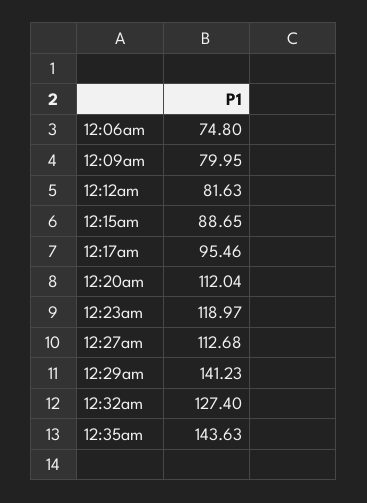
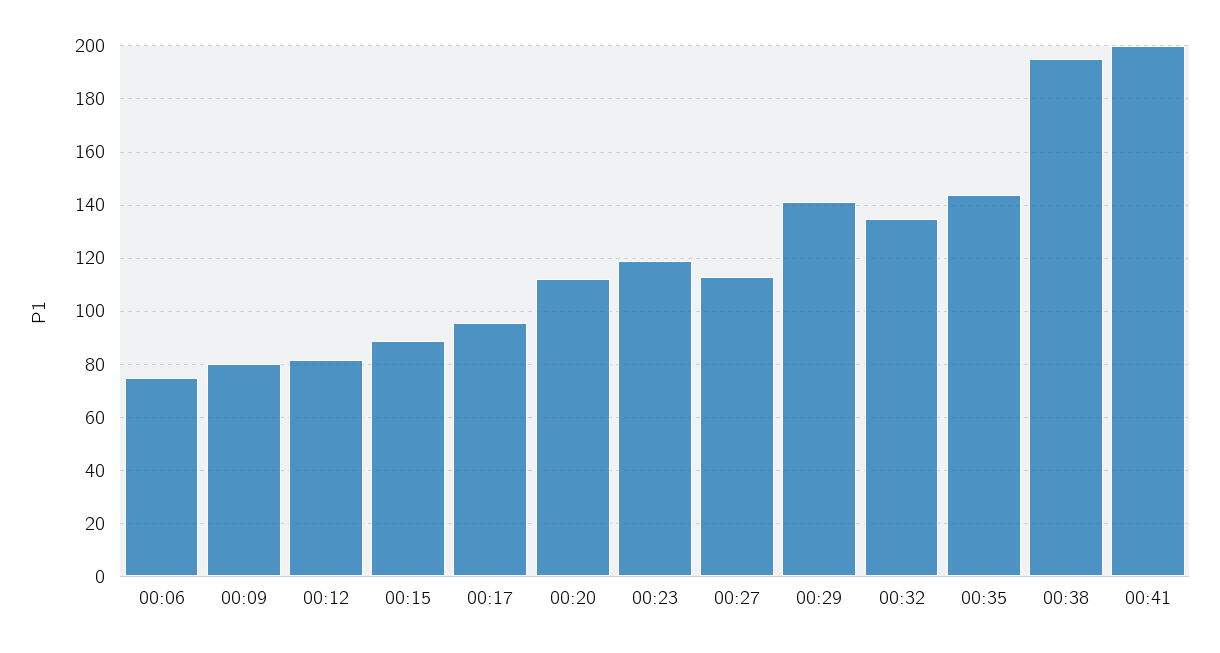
12:32am: 127.4 -> 135
00:38: none -> 195
00:41: none -> 200

